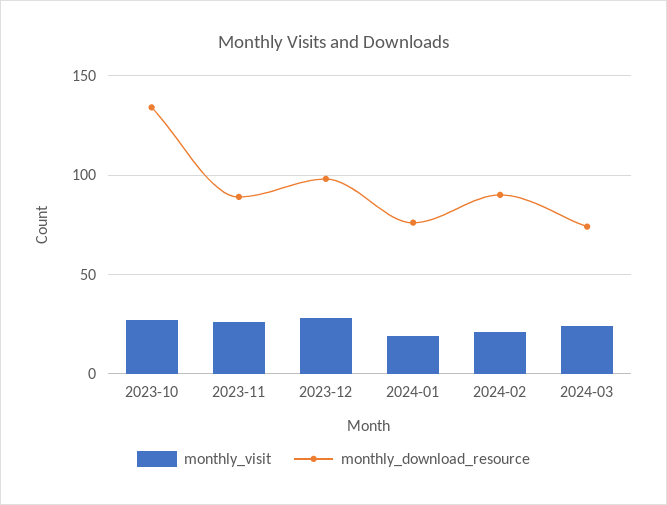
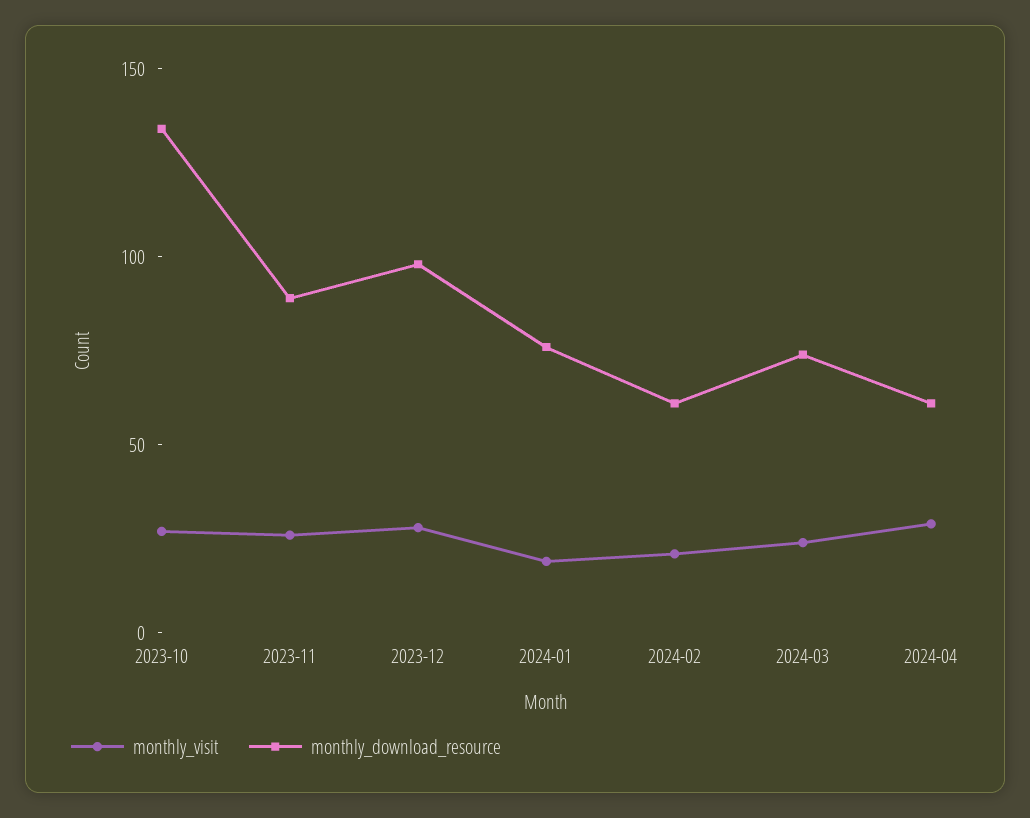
monthly_download_resource, 2024-02: 90 -> 60
monthly_visit, 2024-04: none -> 30
monthly_download_resource, 2024-04: none -> 60

